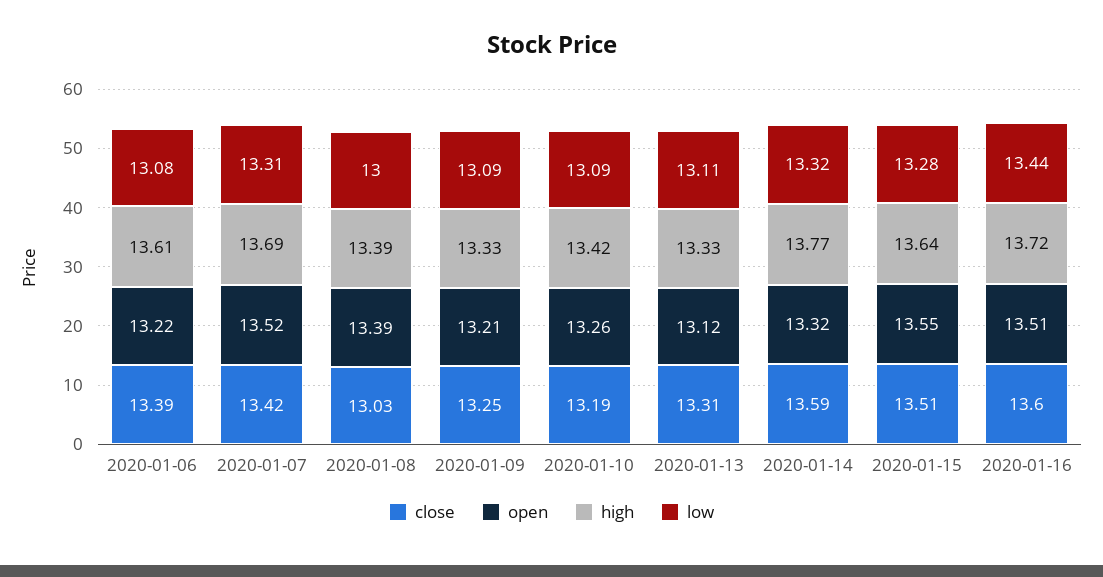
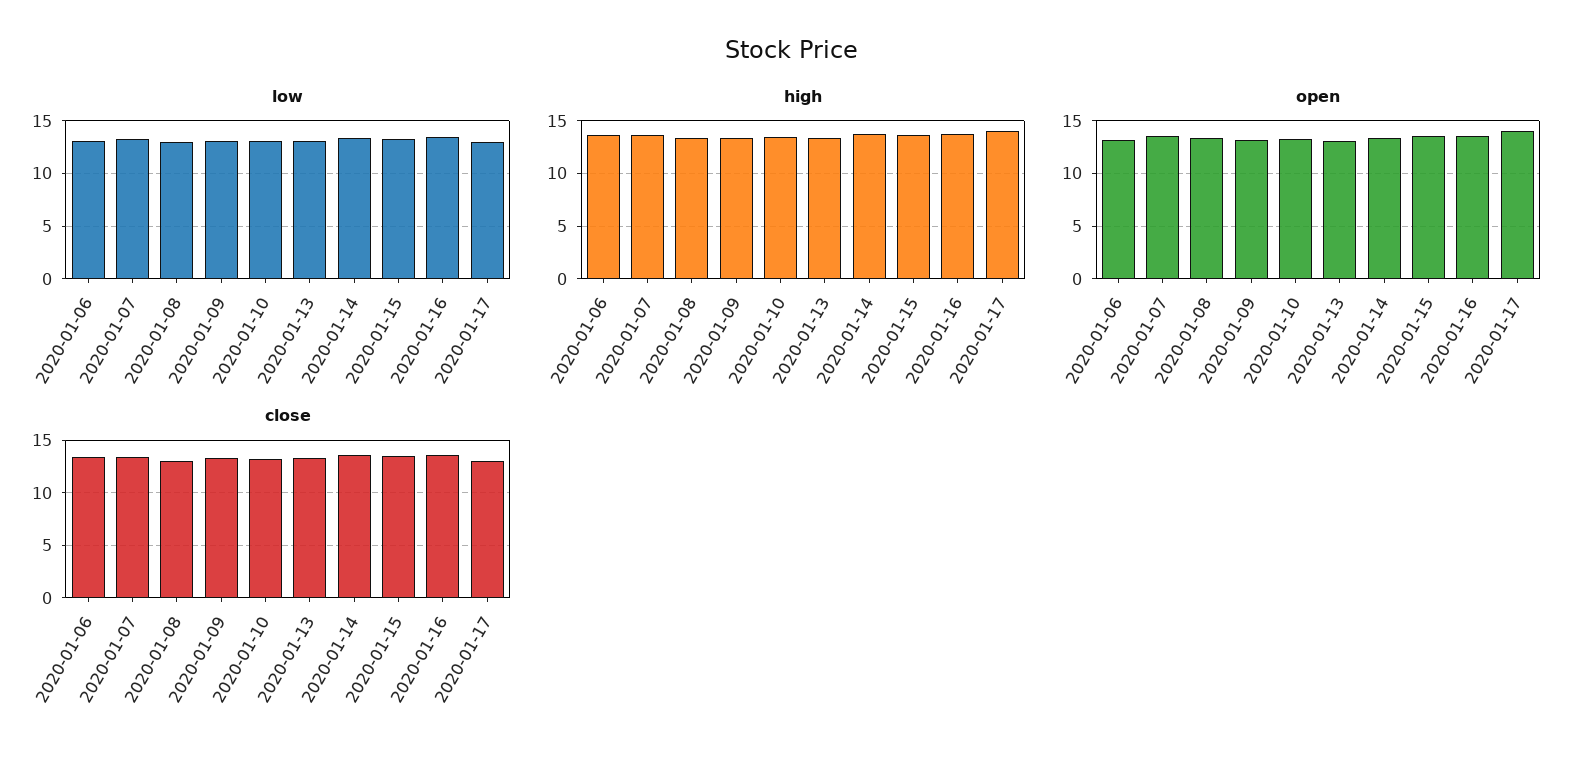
low, 2020-01-17: none -> 13
high, 2020-01-17: none -> 14
open, 2020-01-17: none -> 14
close, 2020-01-17: none -> 13

